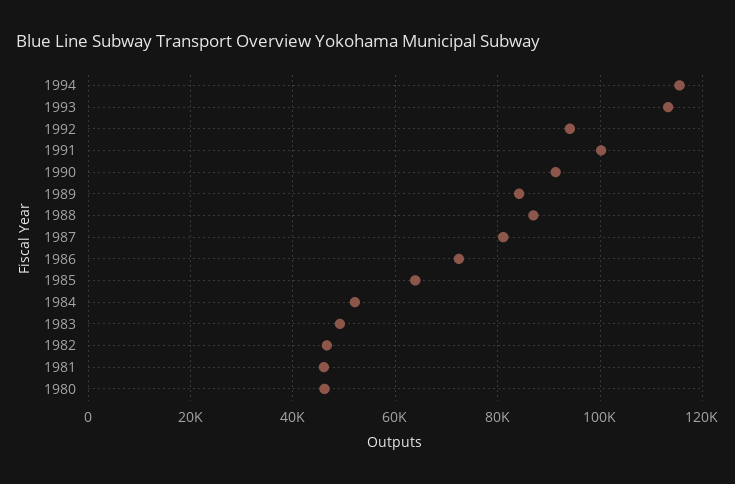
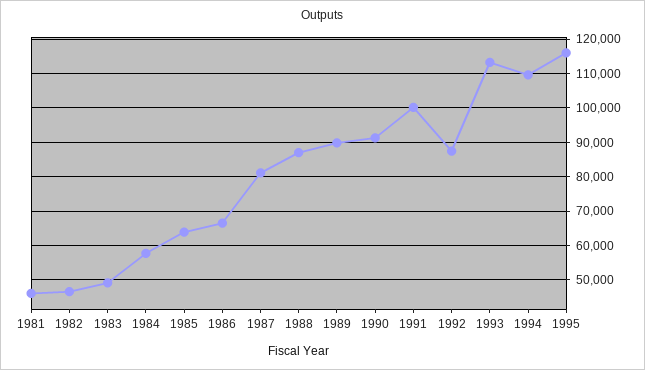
1994: 116000 -> 110000
1992: 94000 -> 88000
1989: 84000 -> 90000
1986: 72000 -> 66000
1984: 52000 -> 58000
1980: 46000 -> none
1995: none -> 116000

